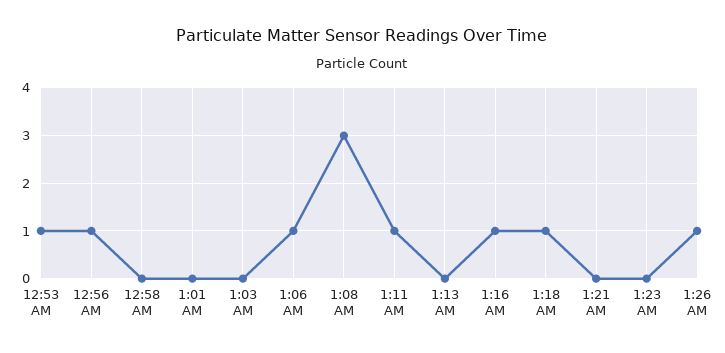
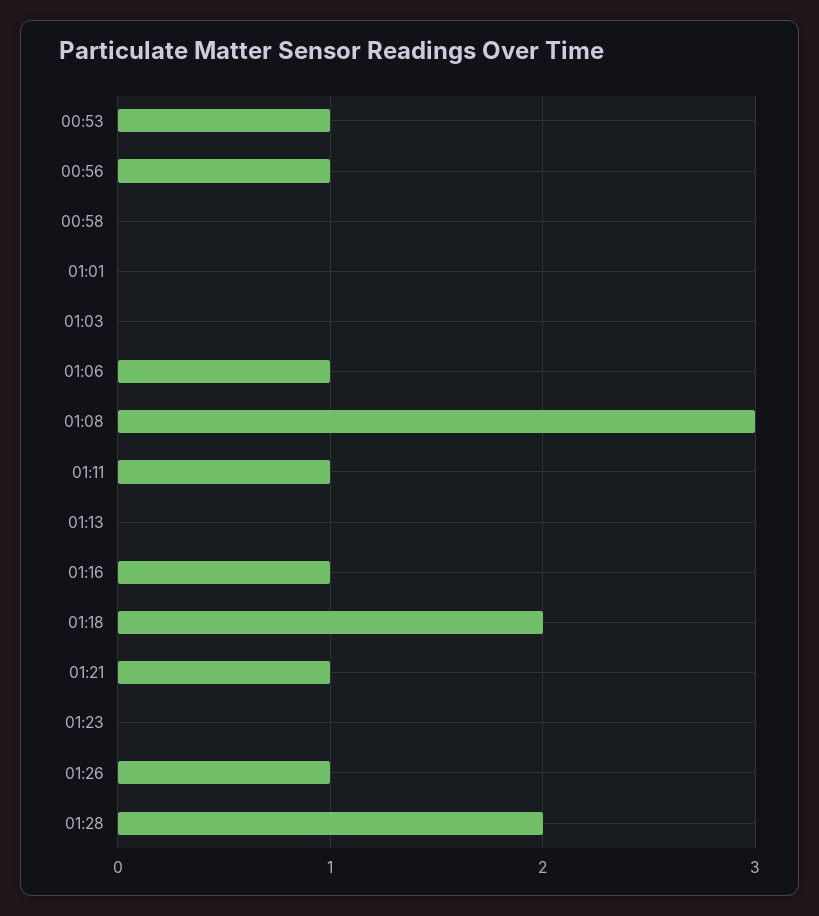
1:18 AM: 1 -> 2
1:21 AM: 0 -> 1
01:28: none -> 2

